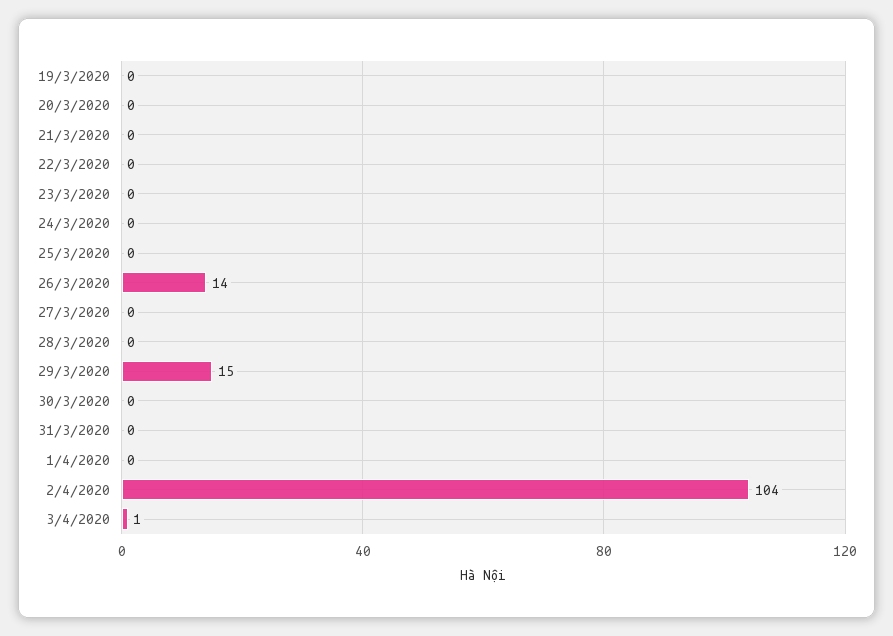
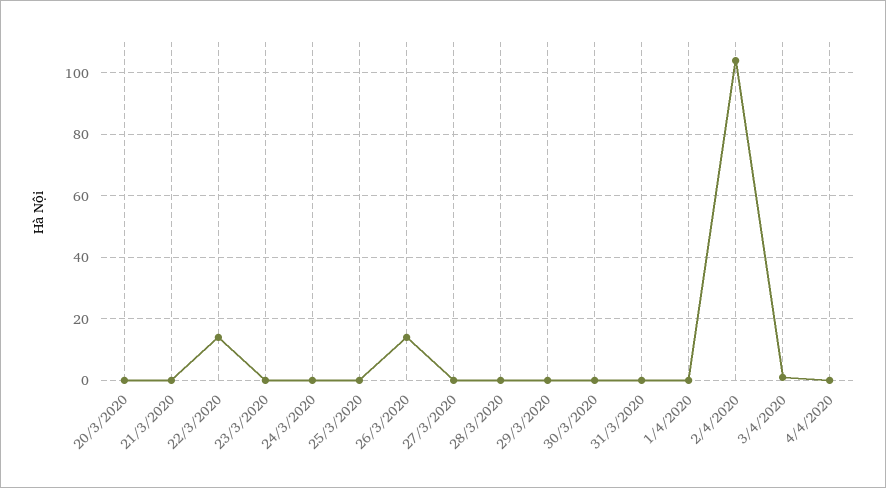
19/3/2020: 0 -> none
22/3/2020: 0 -> 15
29/3/2020: 15 -> 0
4/4/2020: none -> 0

